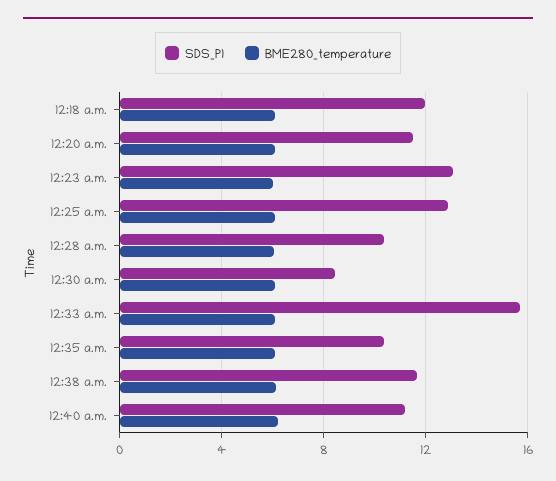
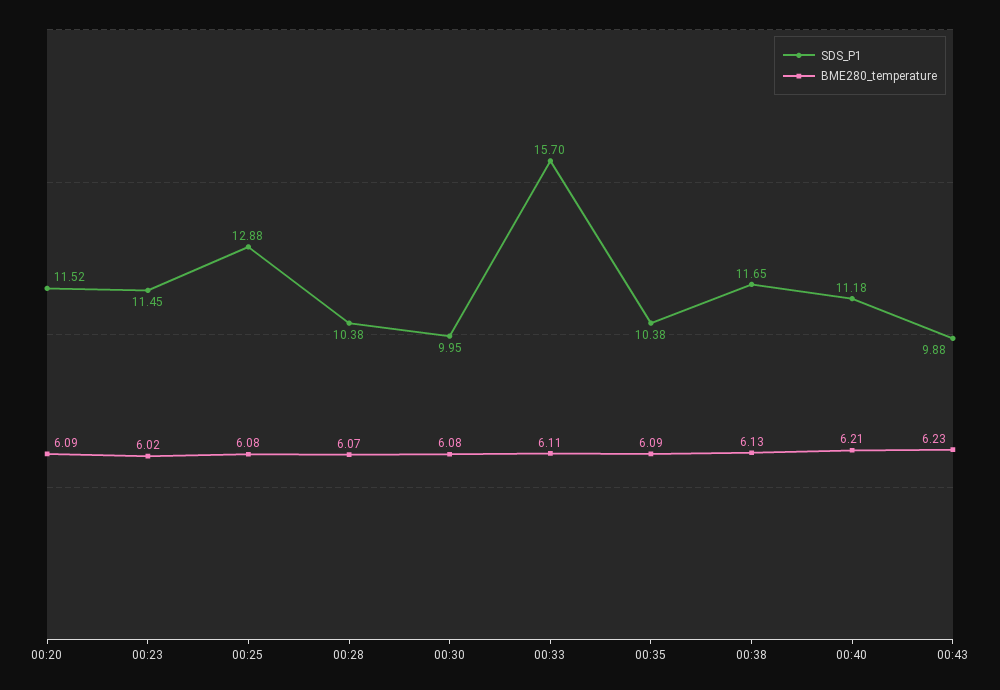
SDS_P1, 12:18 a.m.: 12 -> none
BME280_temperature, 12:18 a.m.: 6 -> none
SDS_P1, 12:23 a.m.: 13 -> 11.45
SDS_P1, 12:30 a.m.: 8.5 -> 9.95
SDS_P1, 00:43: none -> 9.88
BME280_temperature, 00:43: none -> 6.23

